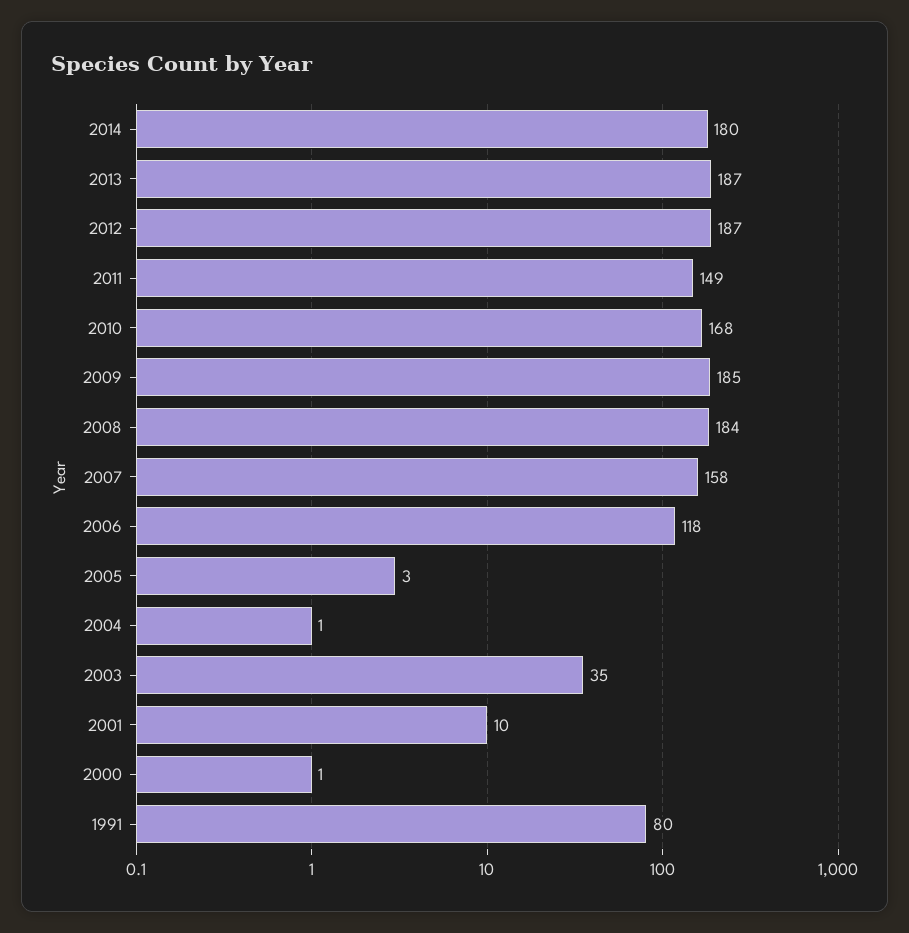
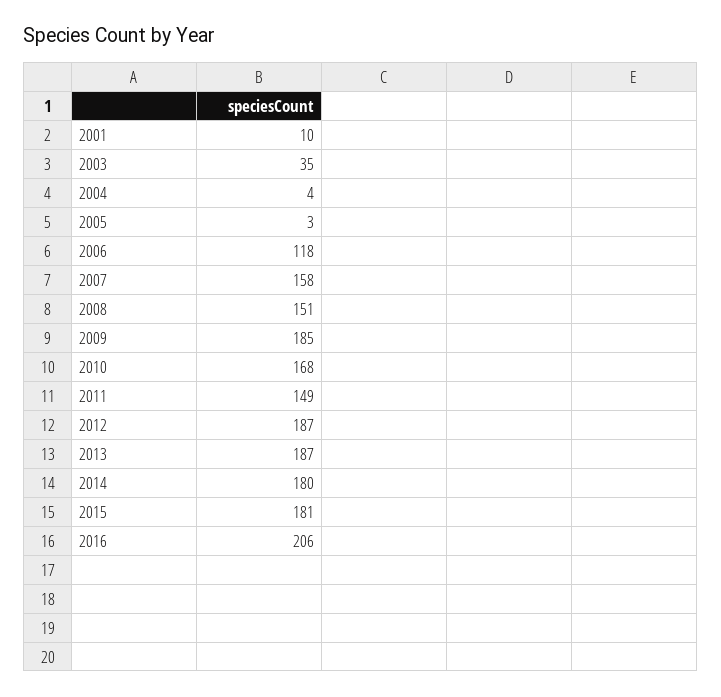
2008: 184 -> 151
2004: 1 -> 4
2000: 1 -> none
1991: 80 -> none
2015: none -> 181
2016: none -> 206

